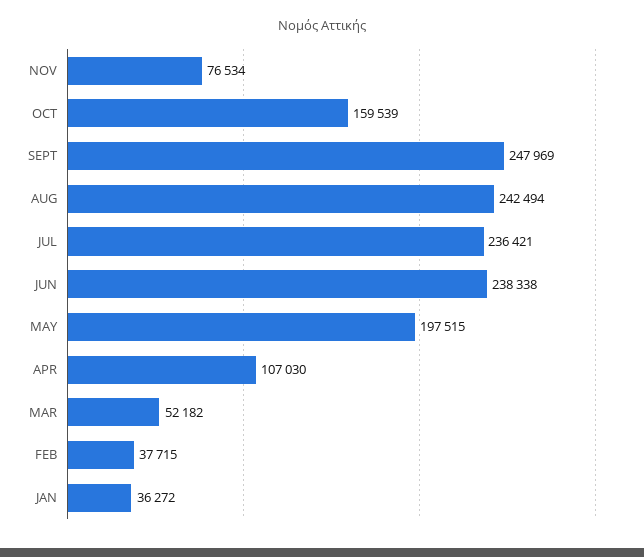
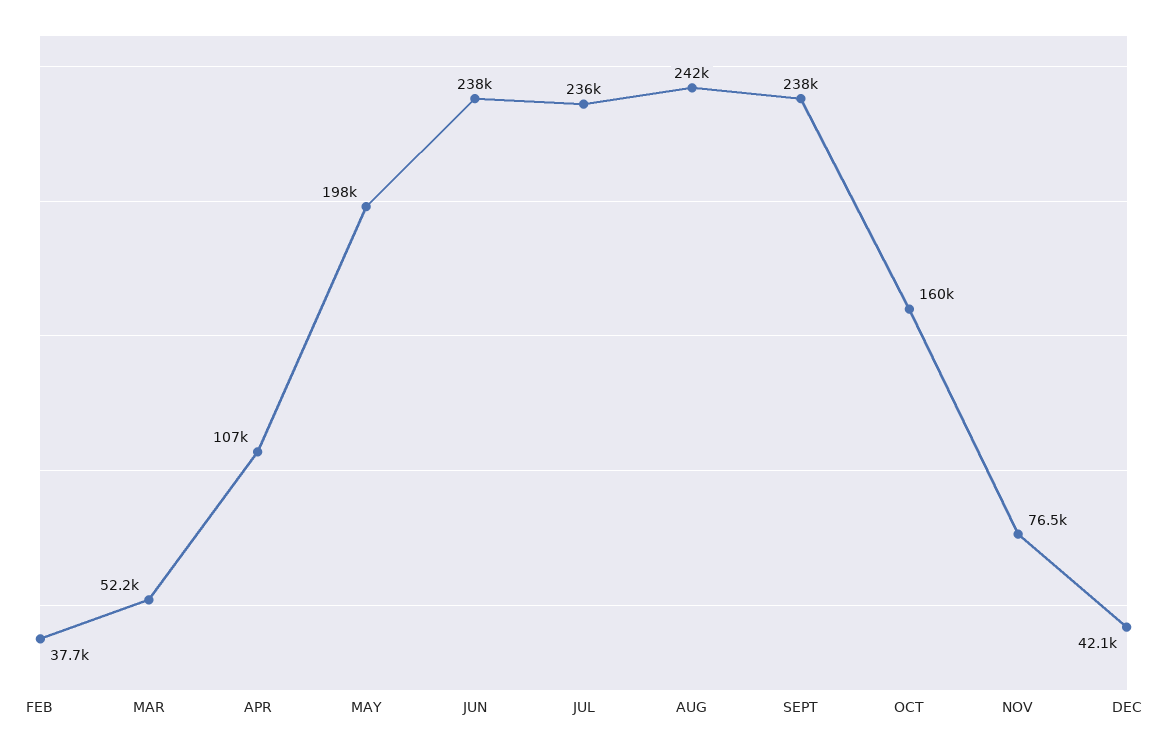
SEPT: 247969 -> 238000
JAN: 36272 -> none
DEC: none -> 42100

